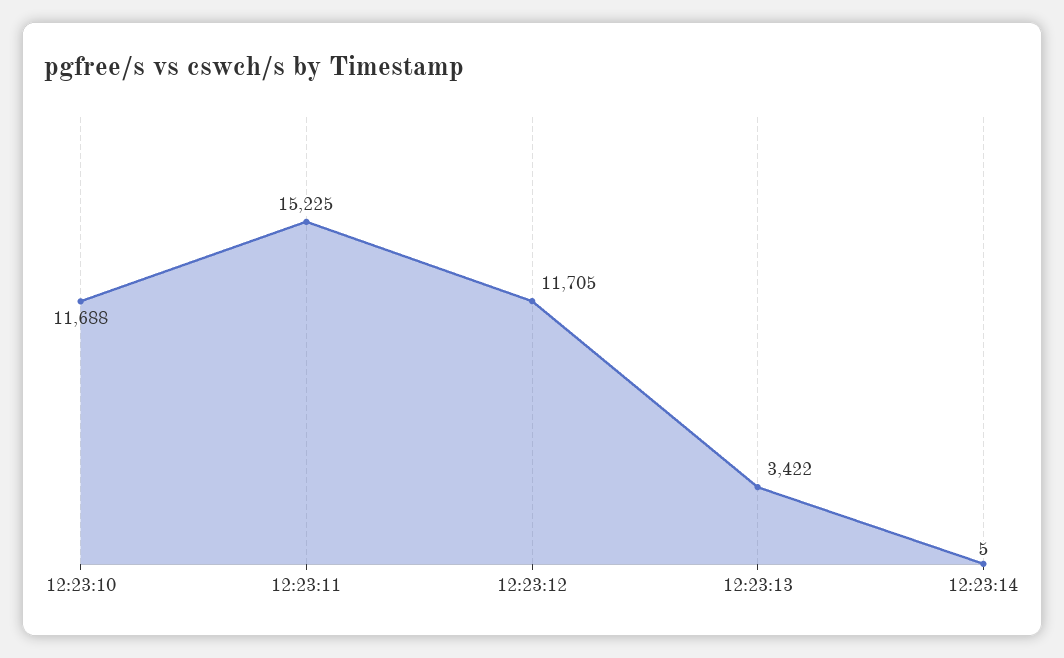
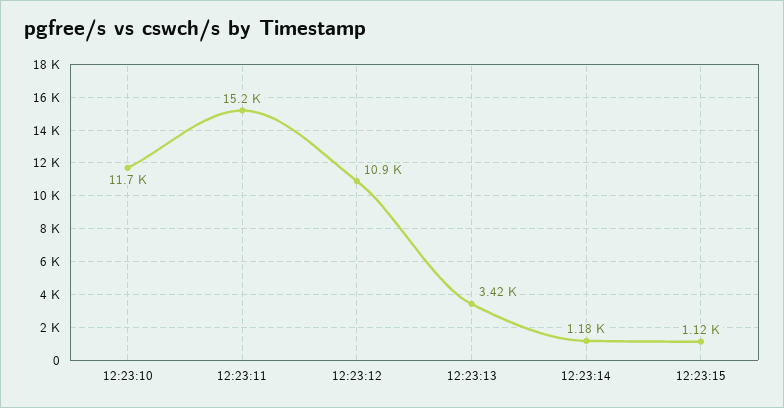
12:23:12: 11705 -> 10900
12:23:14: 5 -> 1180
12:23:15: none -> 1120

